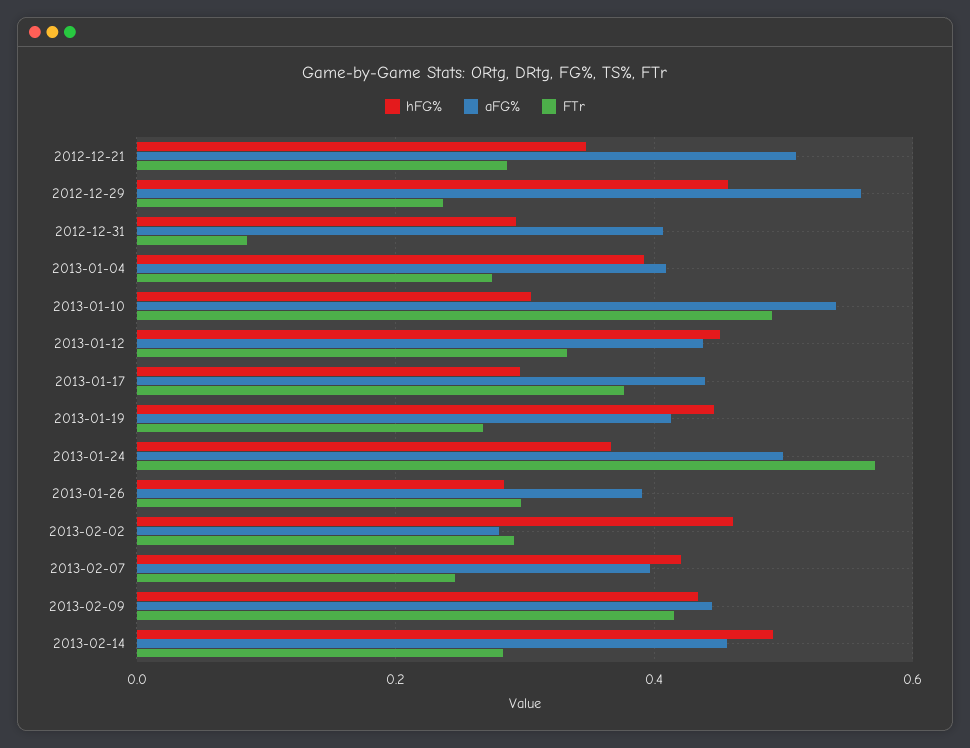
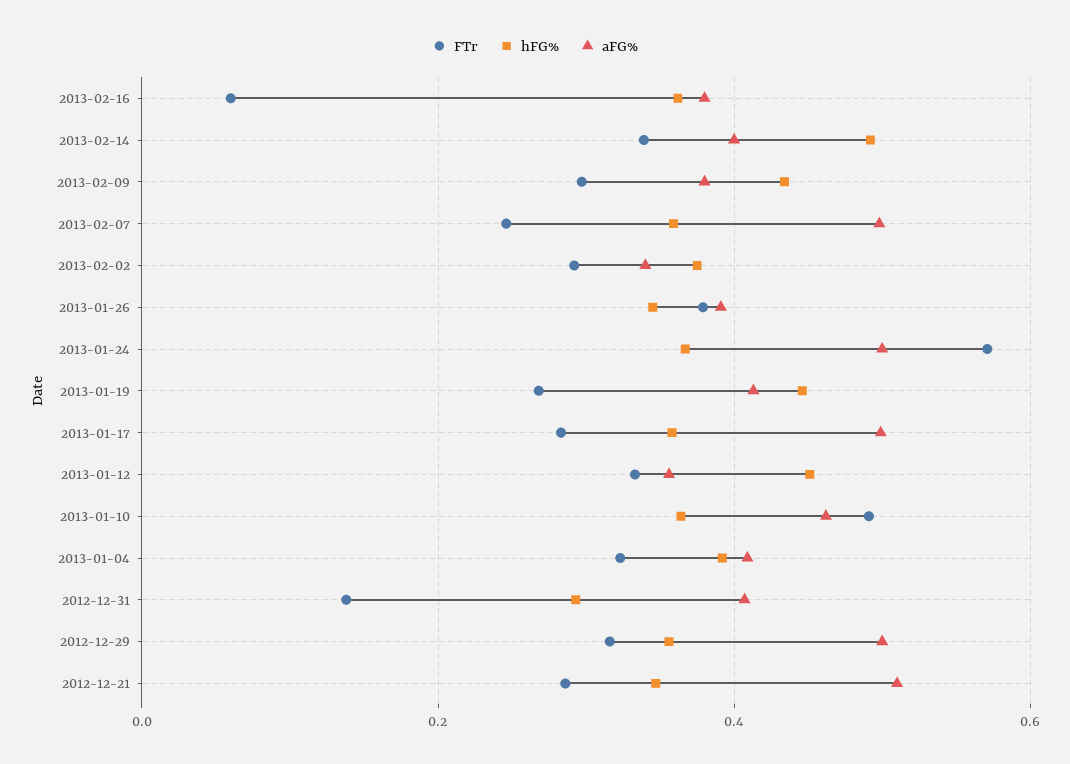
hFG%, 2012-12-29: 0.46 -> 0.36
aFG%, 2012-12-29: 0.56 -> 0.5
FTr, 2012-12-29: 0.24 -> 0.32
FTr, 2012-12-31: 0.08 -> 0.14
FTr, 2013-01-04: 0.28 -> 0.32
hFG%, 2013-01-10: 0.3 -> 0.36
aFG%, 2013-01-10: 0.54 -> 0.46
aFG%, 2013-01-12: 0.44 -> 0.36
hFG%, 2013-01-17: 0.3 -> 0.36
aFG%, 2013-01-17: 0.44 -> 0.5
FTr, 2013-01-17: 0.38 -> 0.28
hFG%, 2013-01-26: 0.28 -> 0.34
FTr, 2013-01-26: 0.3 -> 0.38
hFG%, 2013-02-02: 0.46 -> 0.38
aFG%, 2013-02-02: 0.28 -> 0.34
hFG%, 2013-02-07: 0.42 -> 0.36
aFG%, 2013-02-07: 0.4 -> 0.5
aFG%, 2013-02-09: 0.44 -> 0.38
FTr, 2013-02-09: 0.42 -> 0.3
aFG%, 2013-02-14: 0.46 -> 0.4
FTr, 2013-02-14: 0.28 -> 0.34
FTr, 2013-02-16: none -> 0.06
hFG%, 2013-02-16: none -> 0.36
aFG%, 2013-02-16: none -> 0.38

